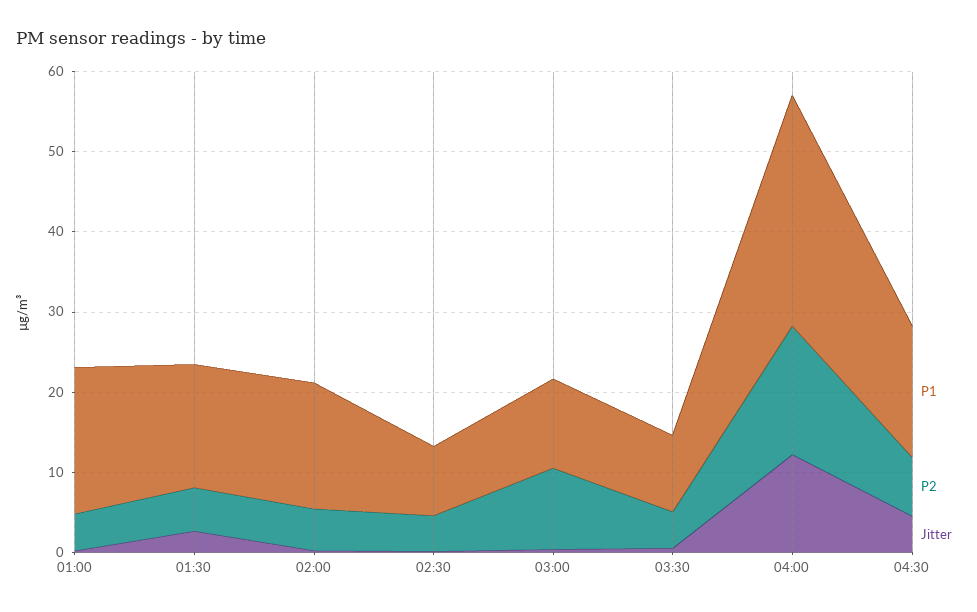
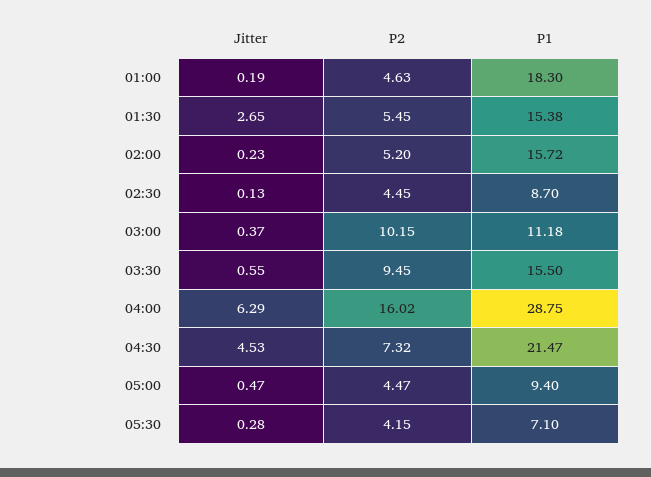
P1, 03:30: 10 -> 15.5
P2, 03:30: 4 -> 9.45
Jitter, 04:00: 12 -> 6.29
P1, 04:30: 16 -> 21.47
Jitter, 05:00: none -> 0.47
P2, 05:00: none -> 4.47
P1, 05:00: none -> 9.4
Jitter, 05:30: none -> 0.28
P2, 05:30: none -> 4.15
P1, 05:30: none -> 7.1

